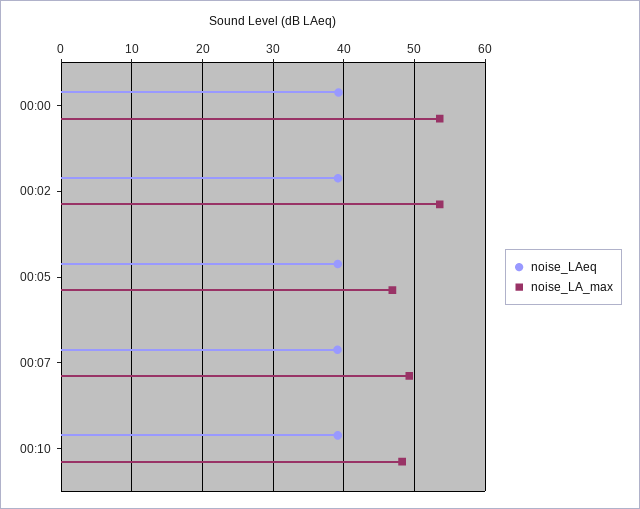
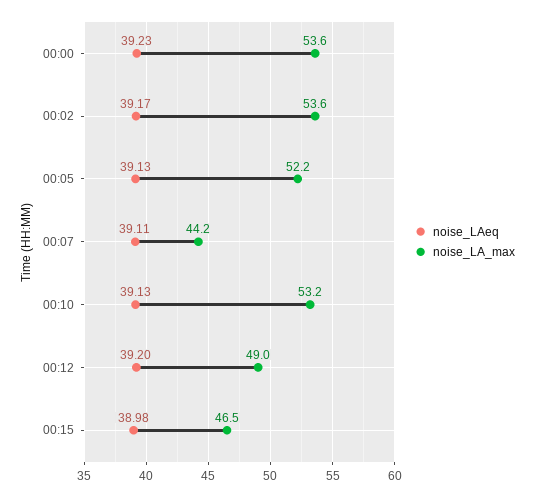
noise_LA_max, 00:05: 47 -> 52.2
noise_LA_max, 00:07: 49 -> 44.2
noise_LA_max, 00:10: 48 -> 53.2
noise_LAeq, 00:12: none -> 39.2
noise_LA_max, 00:12: none -> 49
noise_LAeq, 00:15: none -> 38.98
noise_LA_max, 00:15: none -> 46.5

